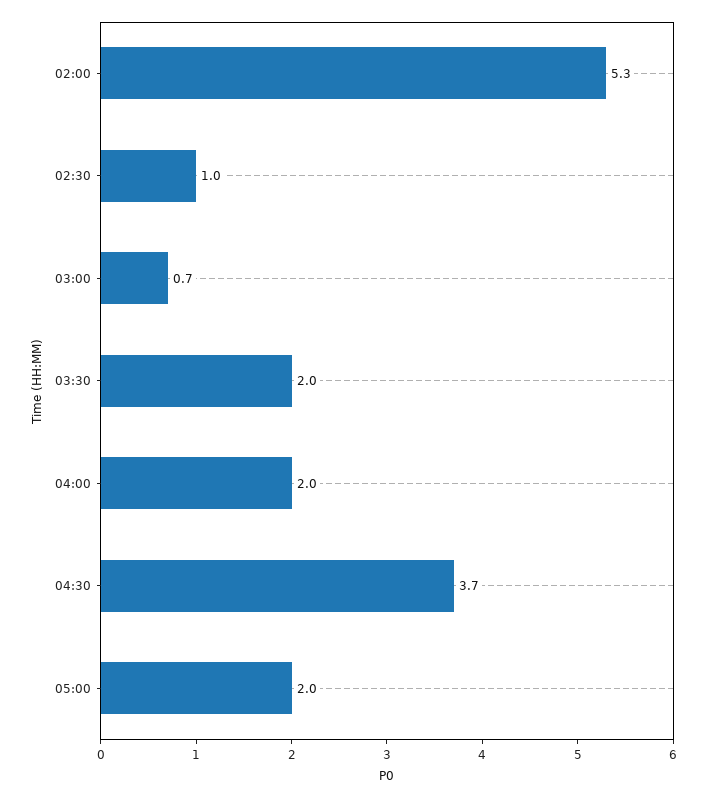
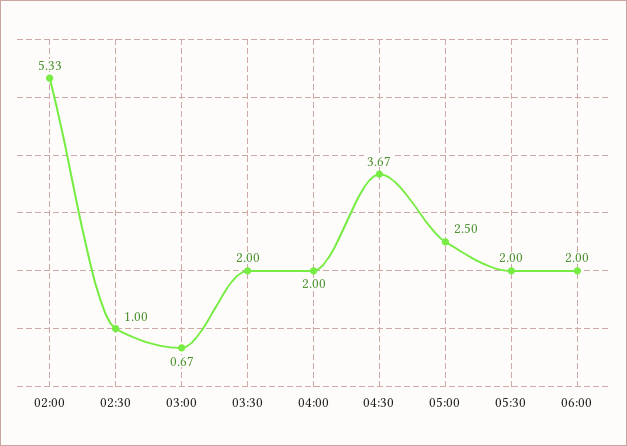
05:00: 2 -> 2.5
05:30: none -> 2
06:00: none -> 2

